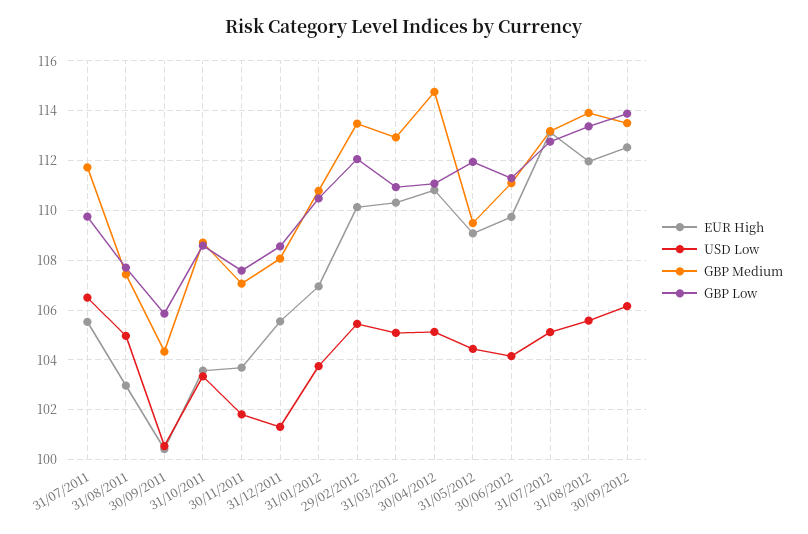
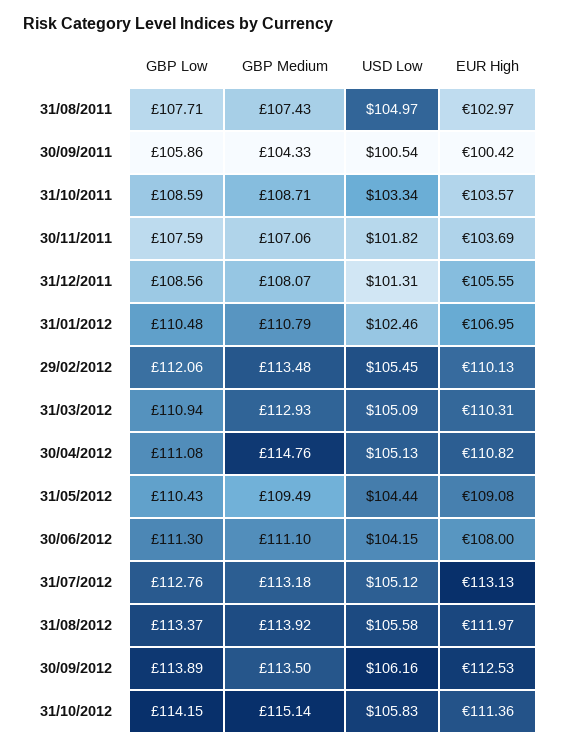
EUR High, 31/07/2011: 105.5 -> none
USD Low, 31/07/2011: 106.5 -> none
GBP Medium, 31/07/2011: 111.75 -> none
GBP Low, 31/07/2011: 109.75 -> none
USD Low, 31/01/2012: 103.75 -> 102.46
GBP Low, 31/05/2012: 112 -> 110.43
EUR High, 30/06/2012: 109.75 -> 108
GBP Low, 31/10/2012: none -> 114.15
GBP Medium, 31/10/2012: none -> 115.14
USD Low, 31/10/2012: none -> 105.83
EUR High, 31/10/2012: none -> 111.36

